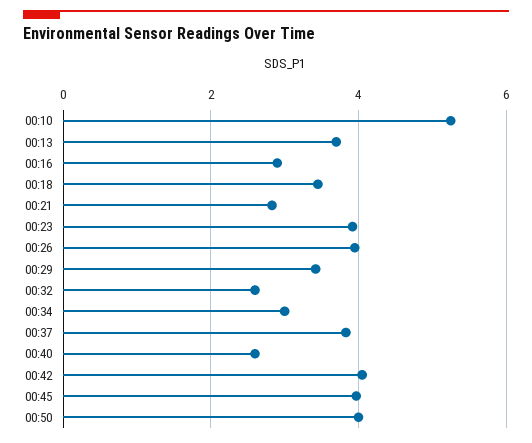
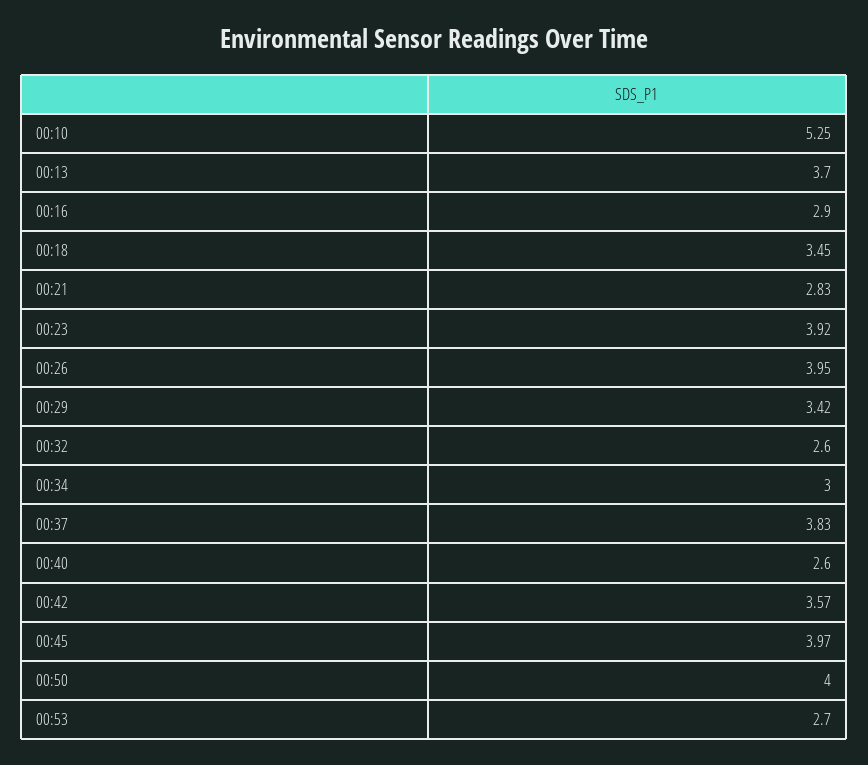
00:42: 4 -> 3.57
00:53: none -> 2.7

